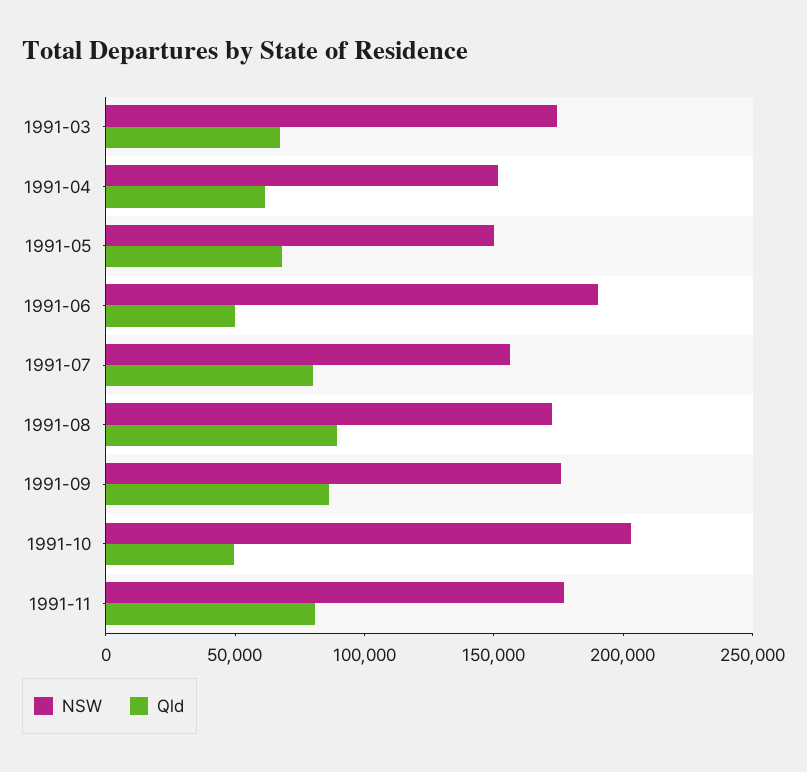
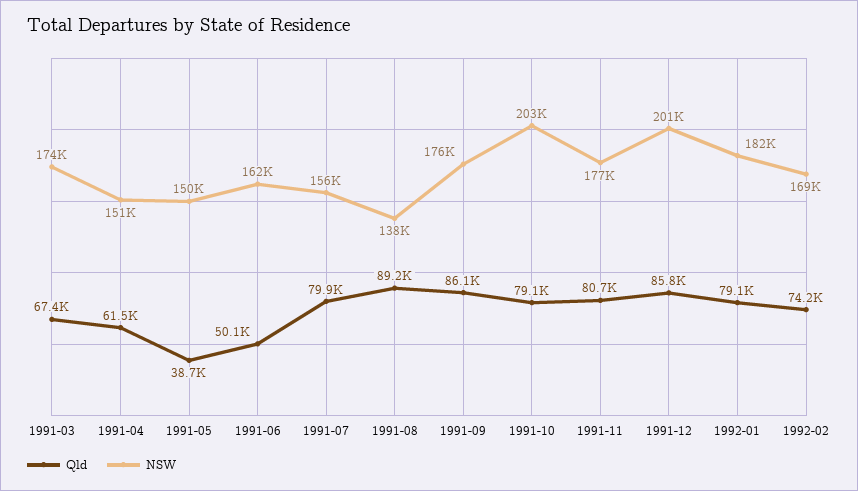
Qld, 1991-05: 70000 -> 38700
NSW, 1991-06: 190000 -> 162000
NSW, 1991-08: 170000 -> 138000
Qld, 1991-10: 50000 -> 79100
Qld, 1991-12: none -> 85800
NSW, 1991-12: none -> 201000
Qld, 1992-01: none -> 79100
NSW, 1992-01: none -> 182000
Qld, 1992-02: none -> 74200
NSW, 1992-02: none -> 169000

